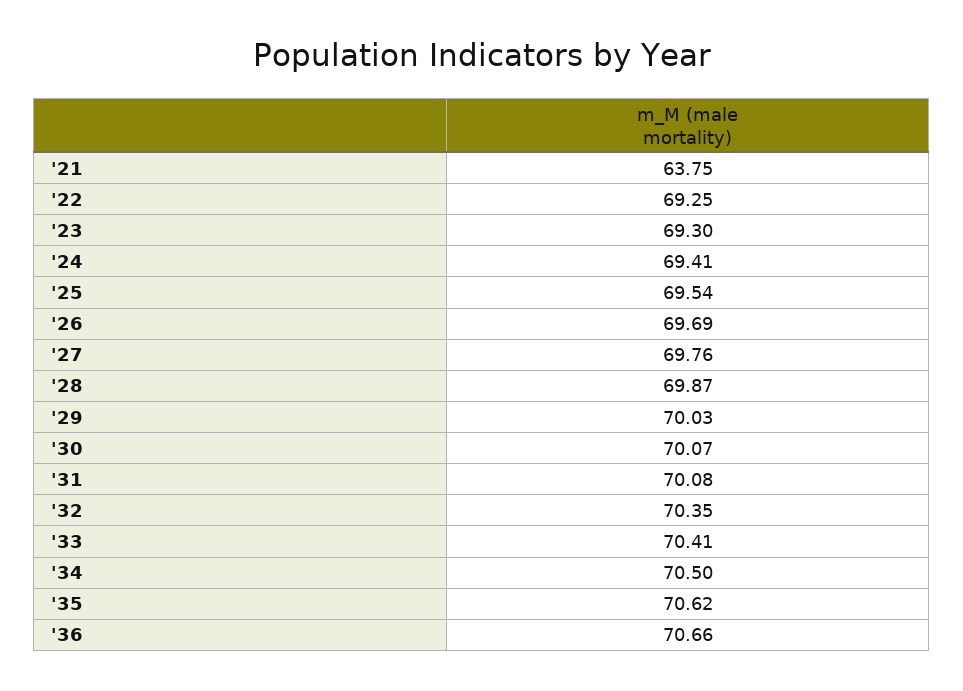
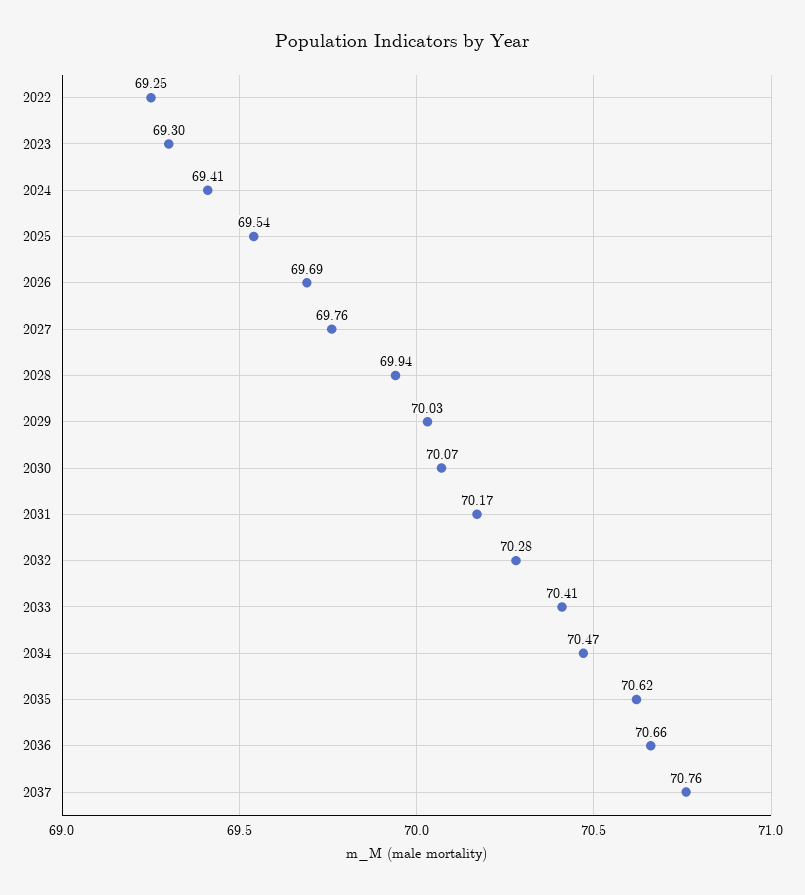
'21: 63.75 -> none
'28: 69.87 -> 69.94
'31: 70.08 -> 70.17
'32: 70.35 -> 70.28
'34: 70.5 -> 70.47
2037: none -> 70.76

